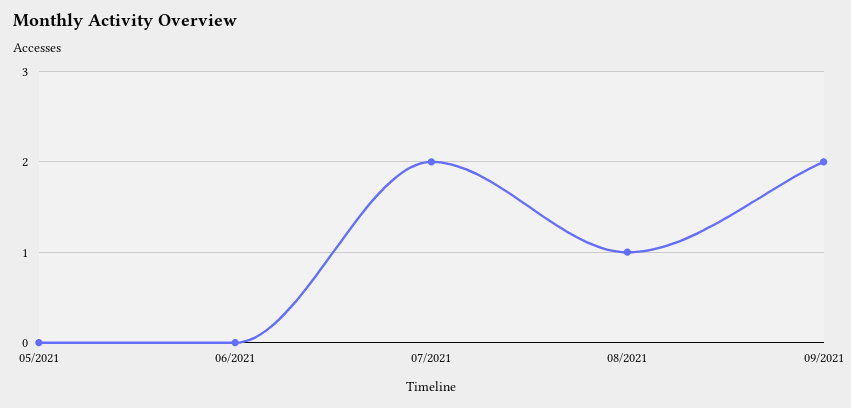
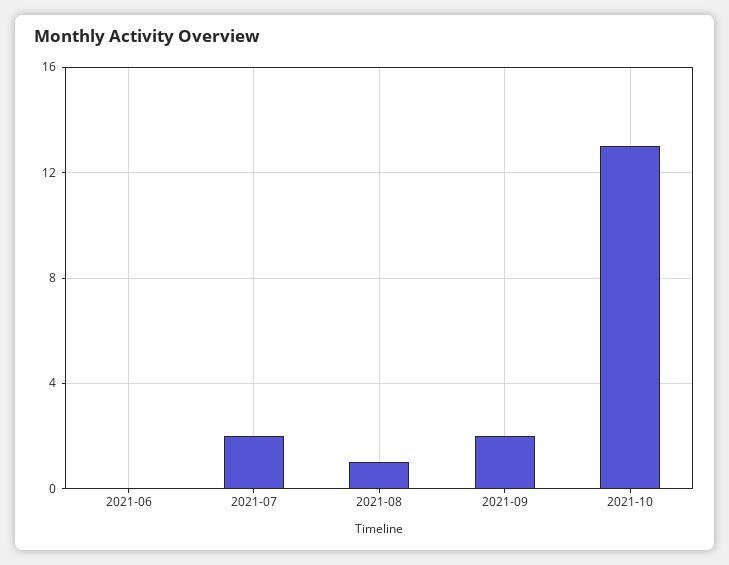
05/2021: 0 -> none
2021-10: none -> 13

